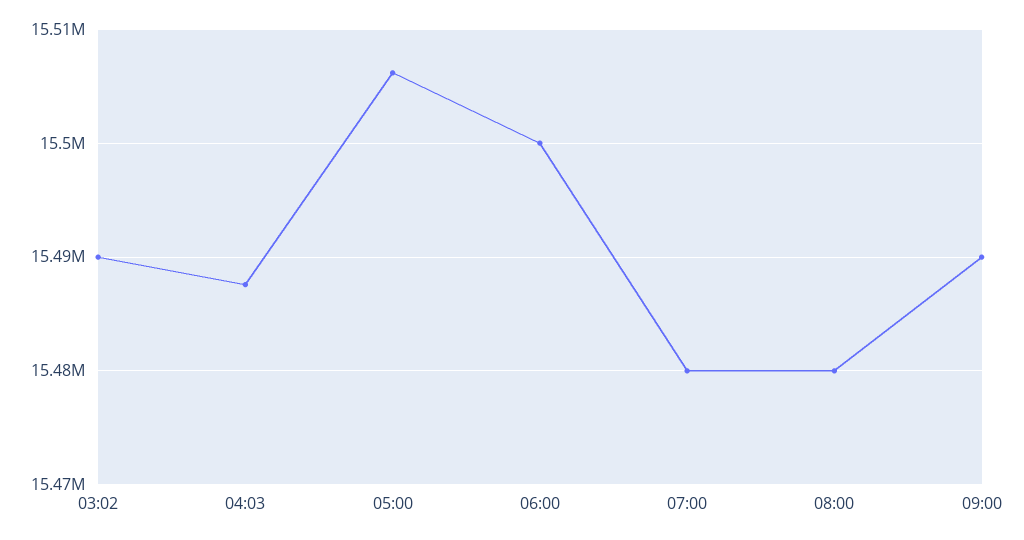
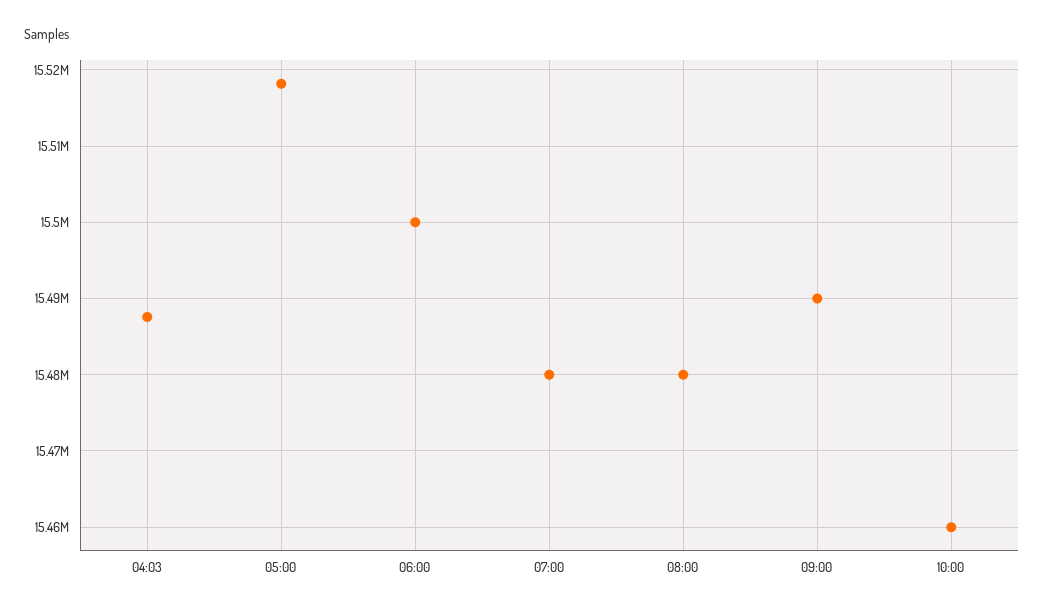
03:02: 15490000 -> none
05:00: 15506000 -> 15518000
10:00: none -> 15460000

